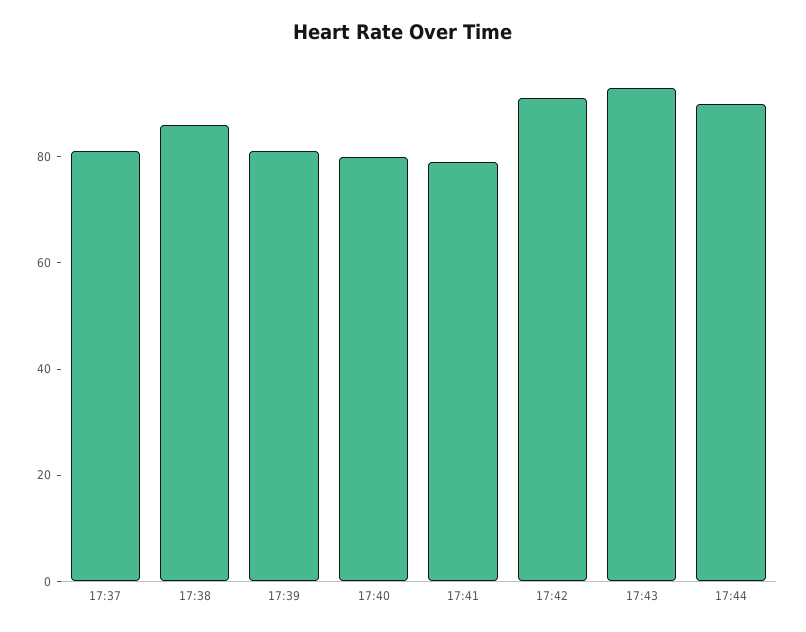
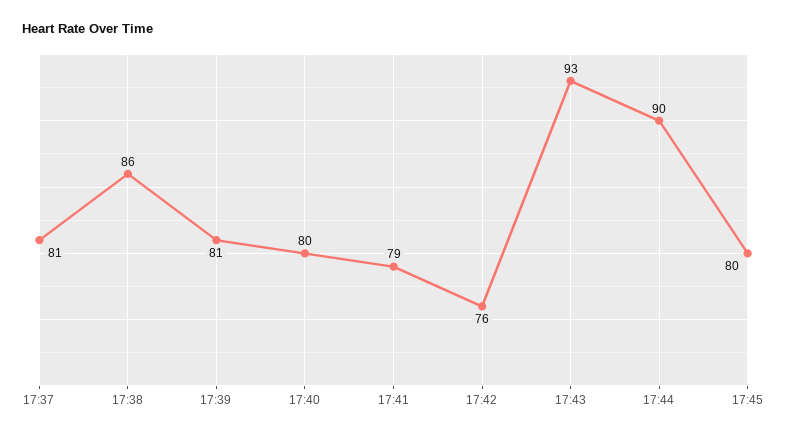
17:42: 90 -> 76
17:45: none -> 80

